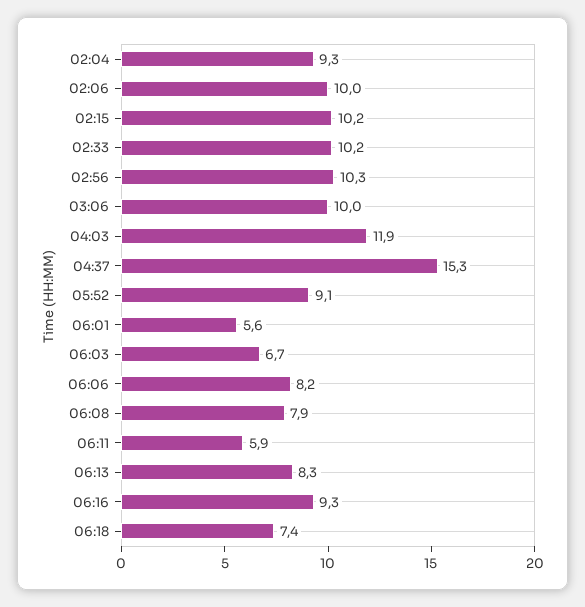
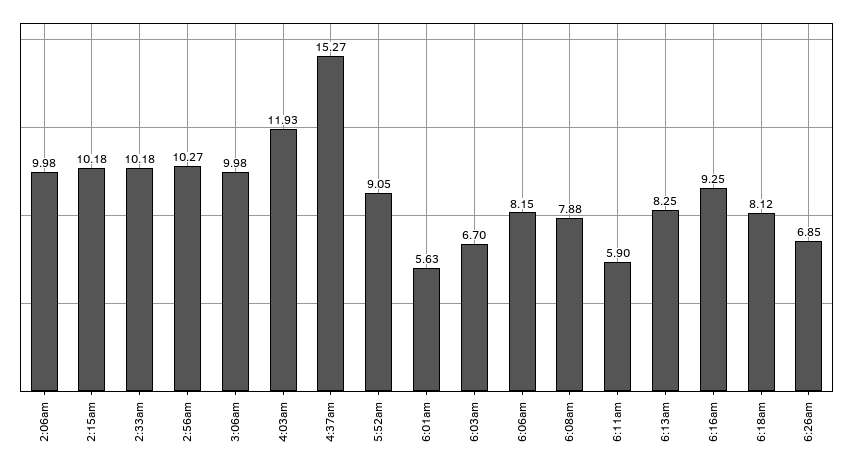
02:04: 9.3 -> none
06:18: 7.4 -> 8.12
6:26am: none -> 6.85

